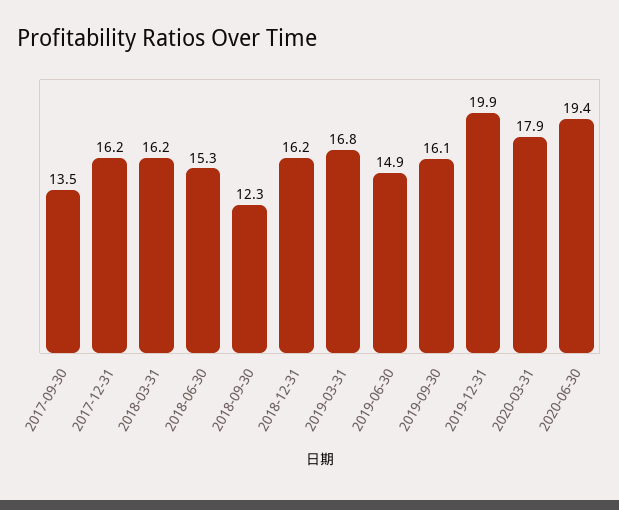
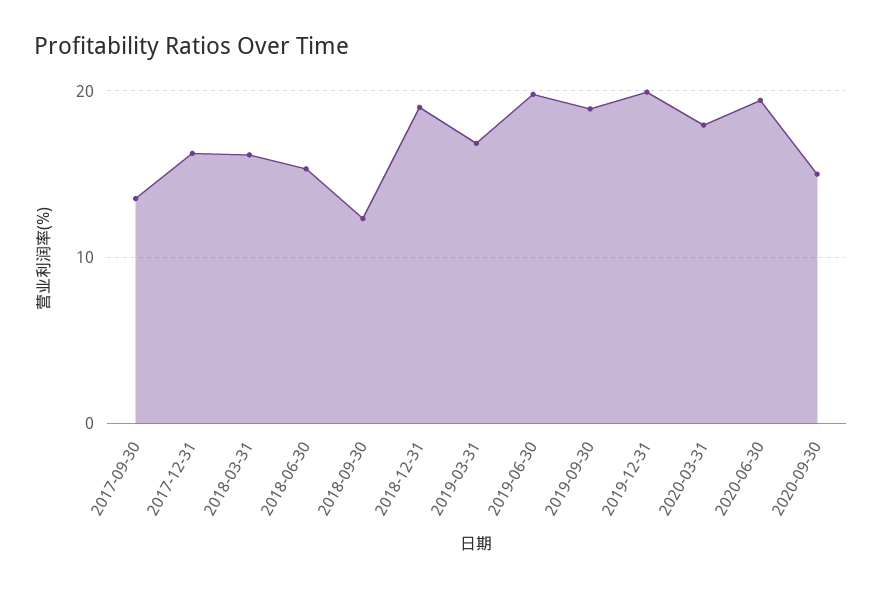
2018-12-31: 16.2 -> 19
2019-06-30: 14.9 -> 20
2019-09-30: 16.1 -> 19
2020-09-30: none -> 15

